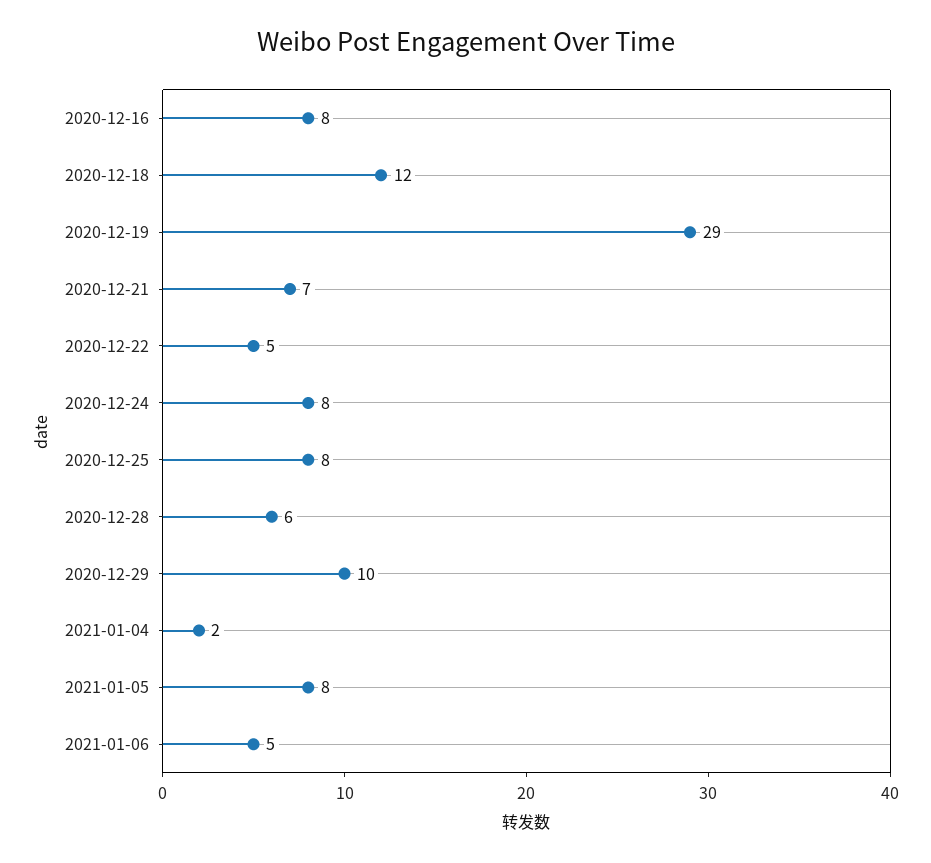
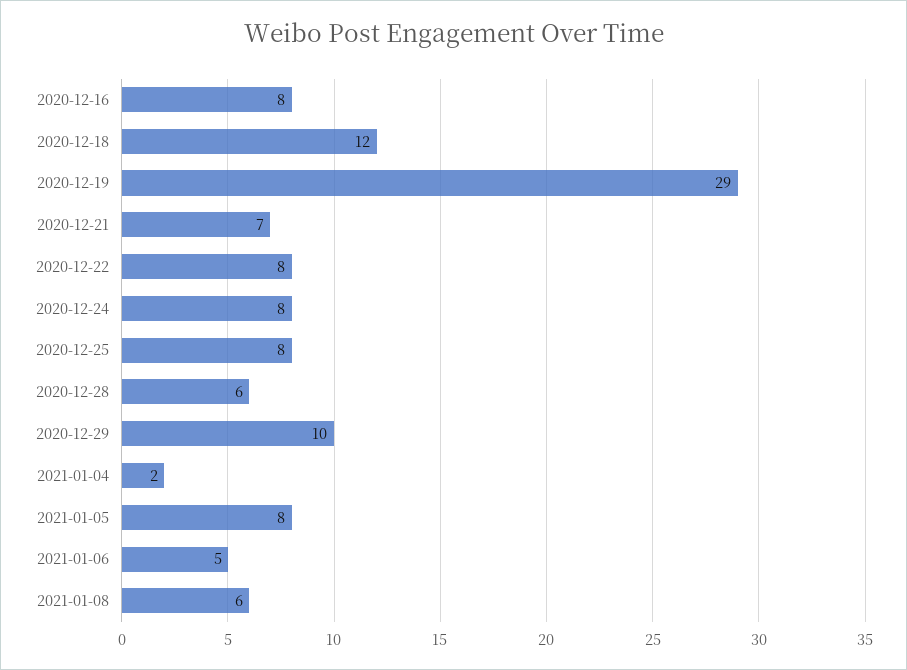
2020-12-22: 5 -> 8
2021-01-08: none -> 6

